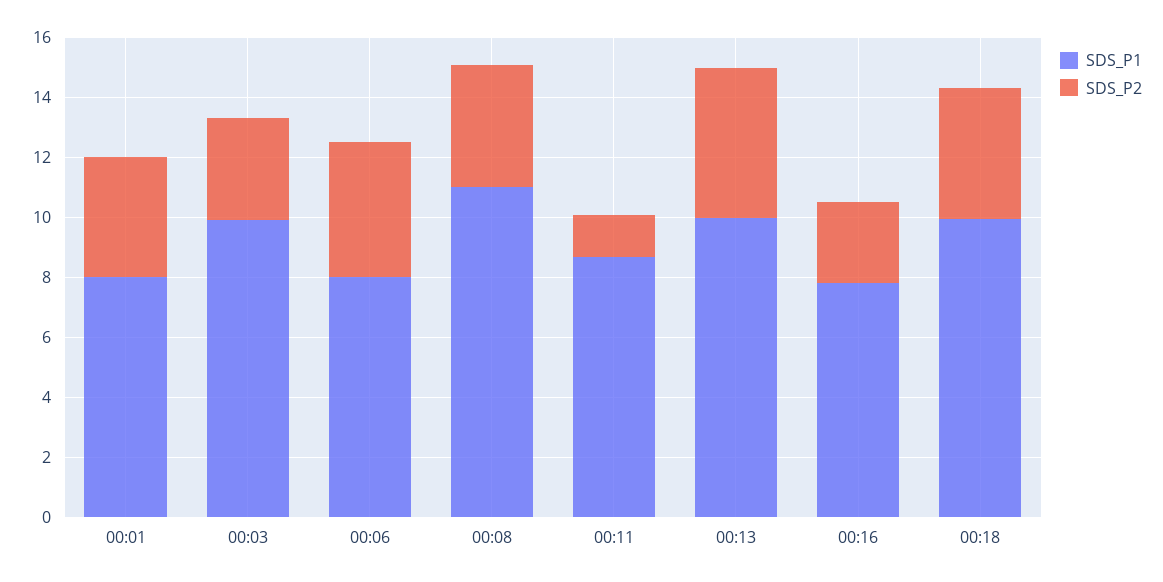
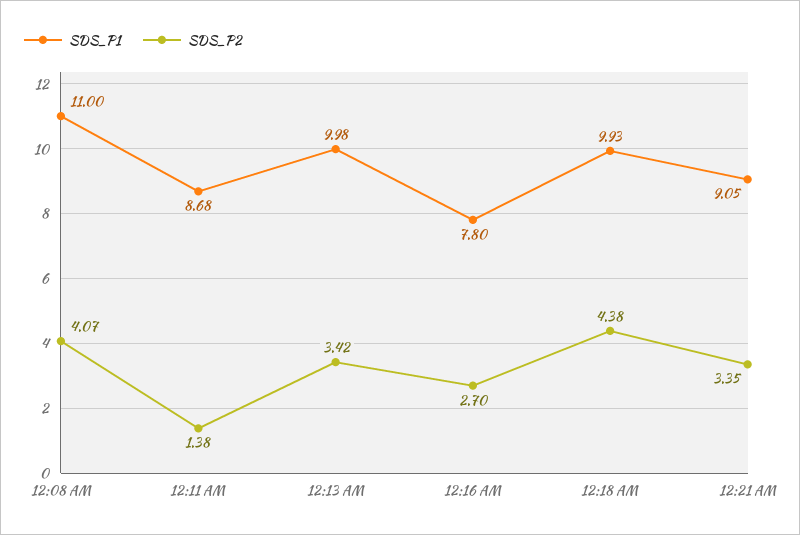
SDS_P1, 00:01: 8 -> none
SDS_P2, 00:01: 4 -> none
SDS_P1, 00:03: 10 -> none
SDS_P2, 00:03: 3.5 -> none
SDS_P1, 00:06: 8 -> none
SDS_P2, 00:06: 4.5 -> none
SDS_P2, 00:13: 5 -> 3.42
SDS_P1, 12:21 AM: none -> 9.05
SDS_P2, 12:21 AM: none -> 3.35

